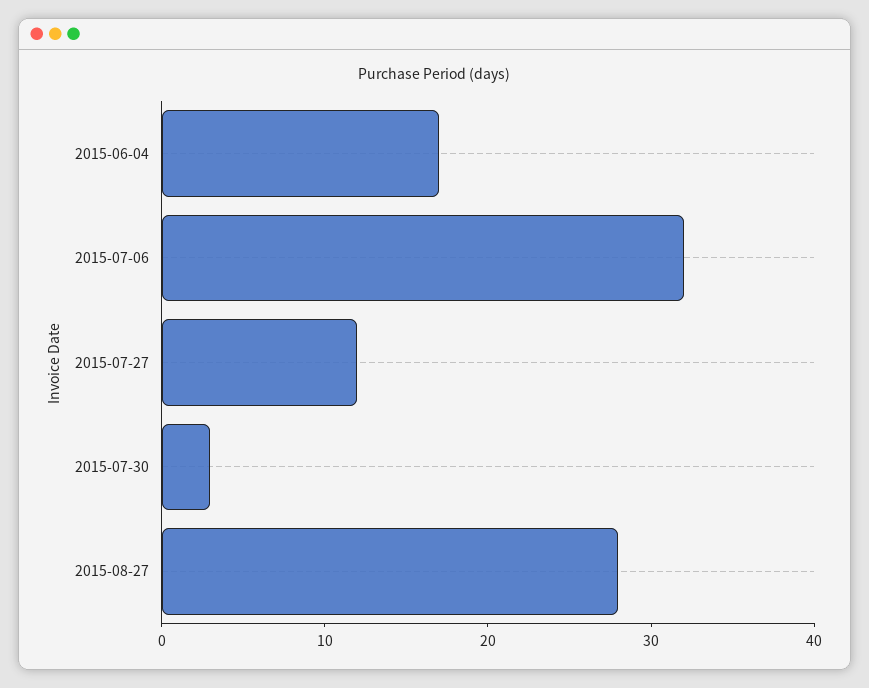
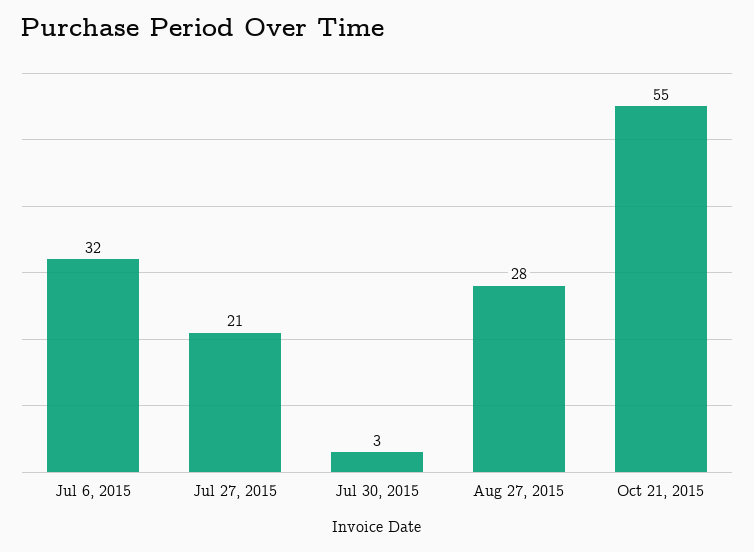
2015-06-04: 17 -> none
2015-07-27: 12 -> 21
Oct 21, 2015: none -> 55

